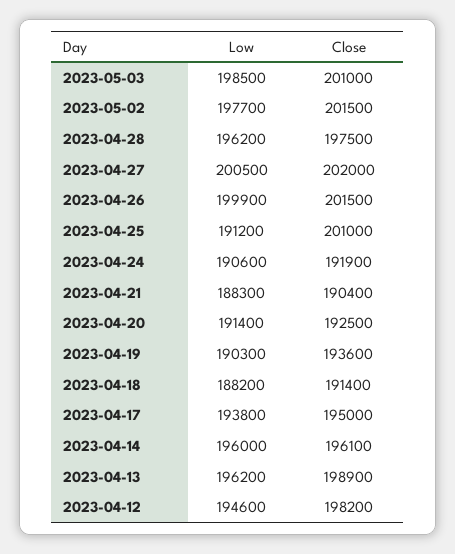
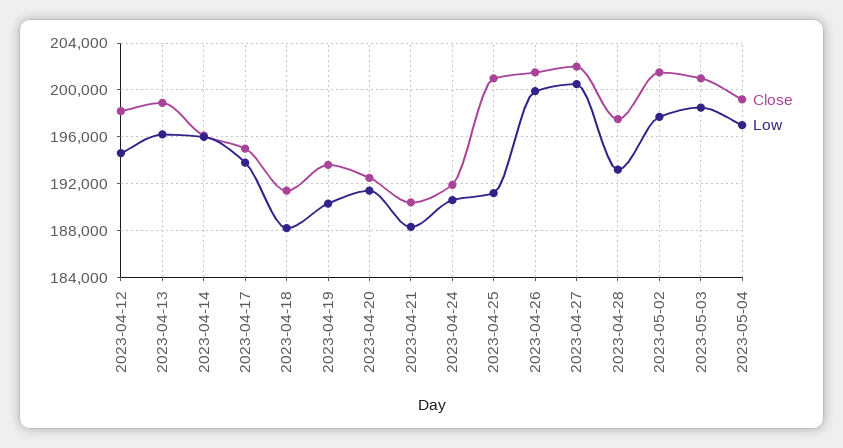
Low, 2023-04-28: 196200 -> 193000
Close, 2023-05-04: none -> 199000
Low, 2023-05-04: none -> 197000

